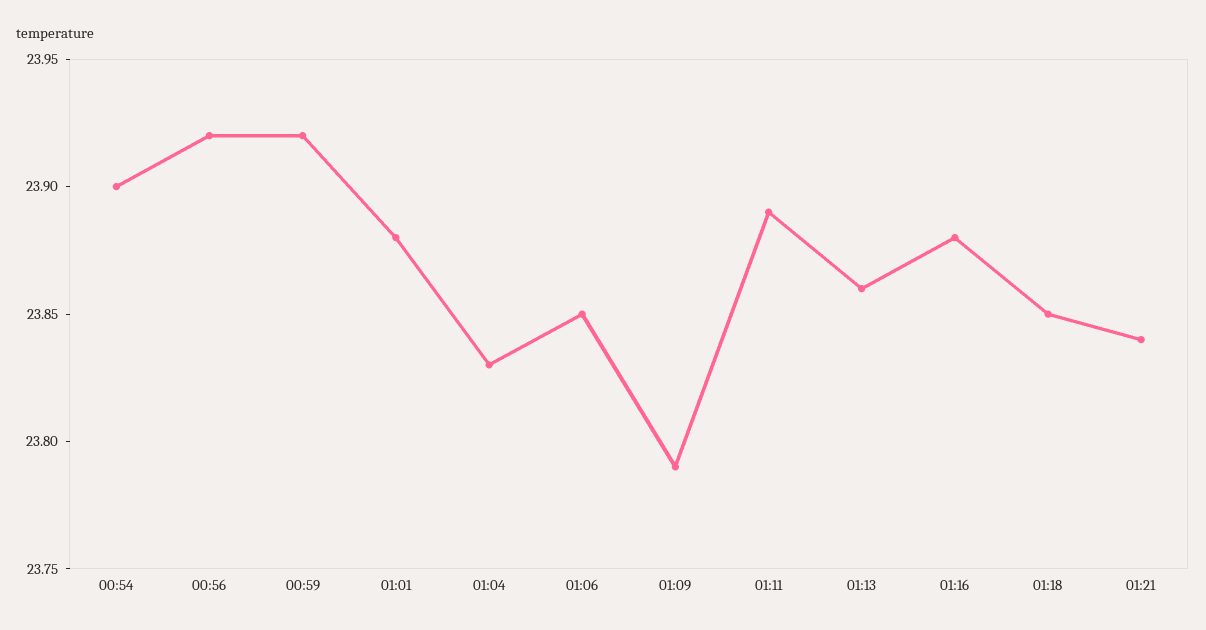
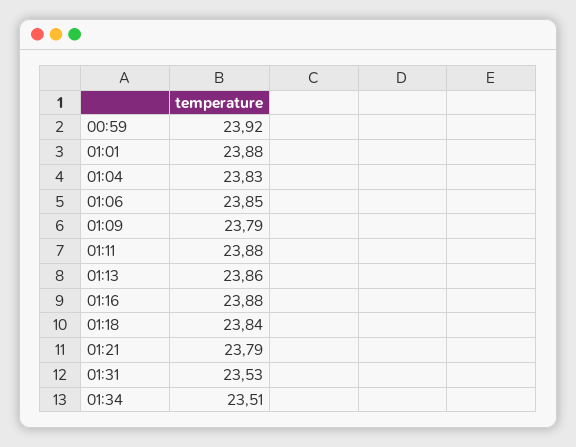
00:54: 23.9 -> none
00:56: 23.92 -> none
01:11: 23.89 -> 23.88
01:18: 23.85 -> 23.84
01:21: 23.84 -> 23.79
01:31: none -> 23.53
01:34: none -> 23.51

